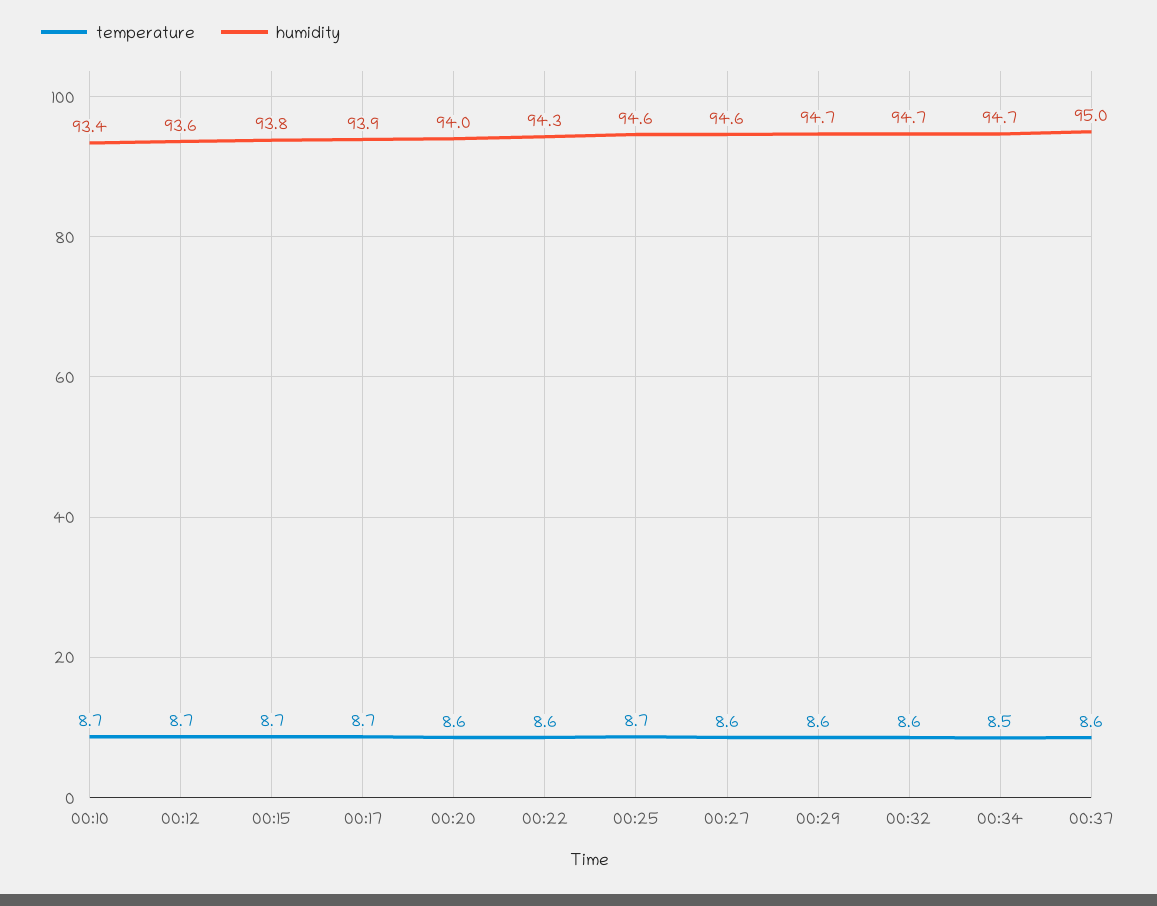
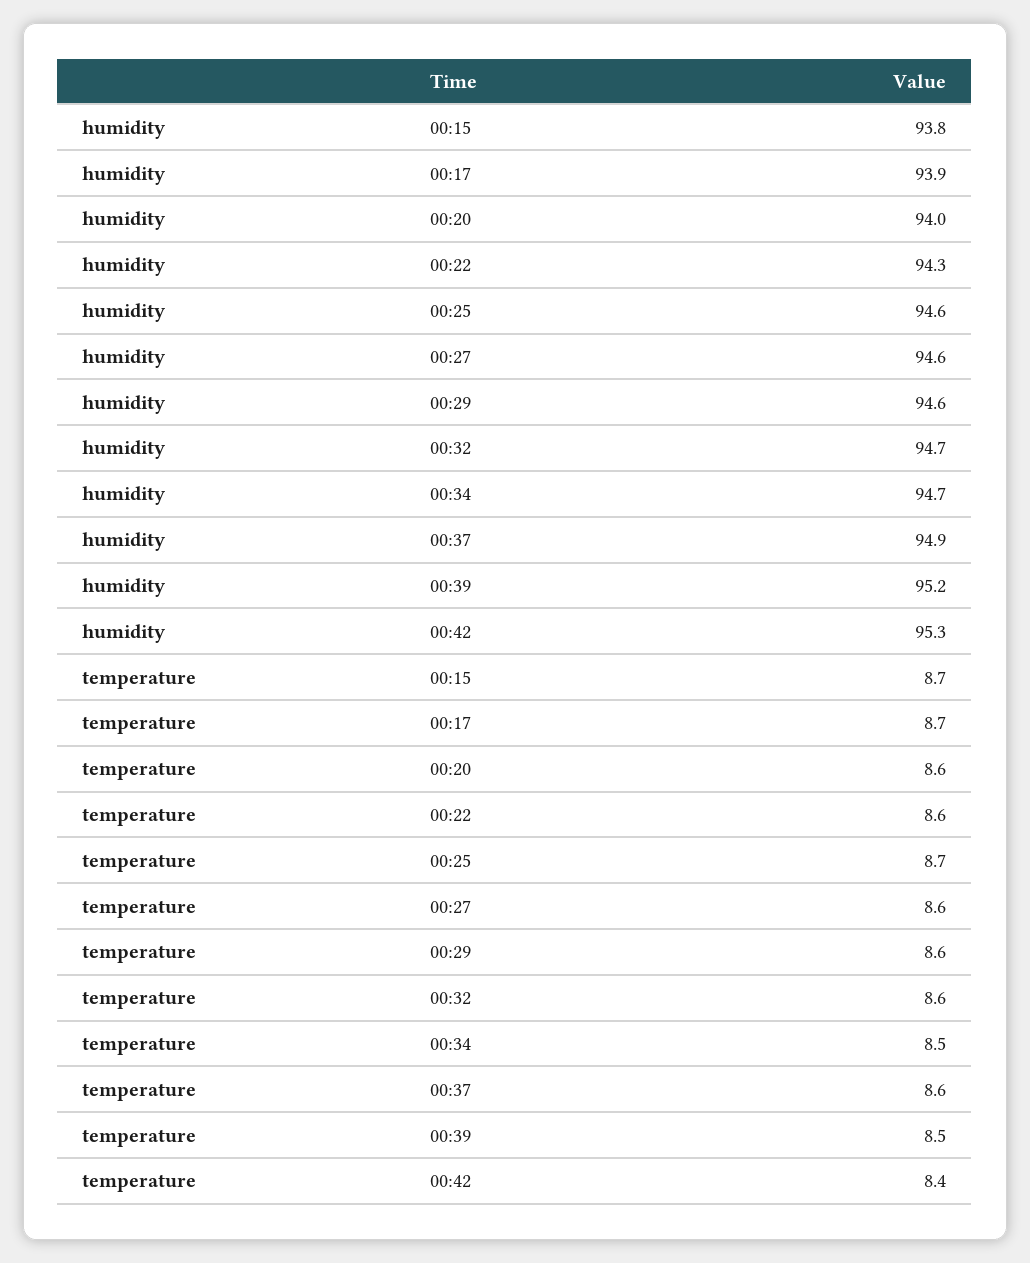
temperature, 00:10: 8.7 -> none
humidity, 00:10: 93.4 -> none
temperature, 00:12: 8.7 -> none
humidity, 00:12: 93.6 -> none
humidity, 00:29: 94.7 -> 94.6
humidity, 00:37: 95 -> 94.9
humidity, 00:39: none -> 95.2
humidity, 00:42: none -> 95.3
temperature, 00:39: none -> 8.5
temperature, 00:42: none -> 8.4

